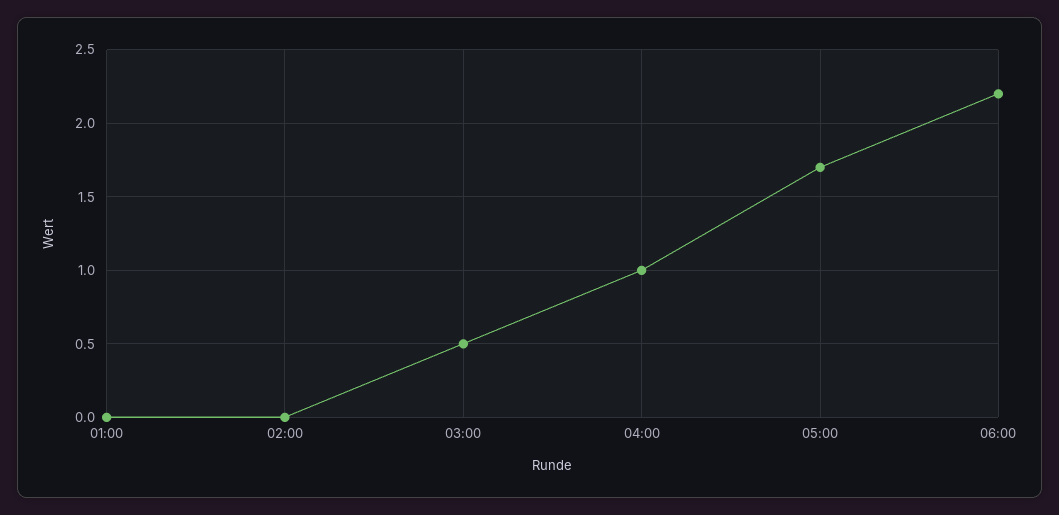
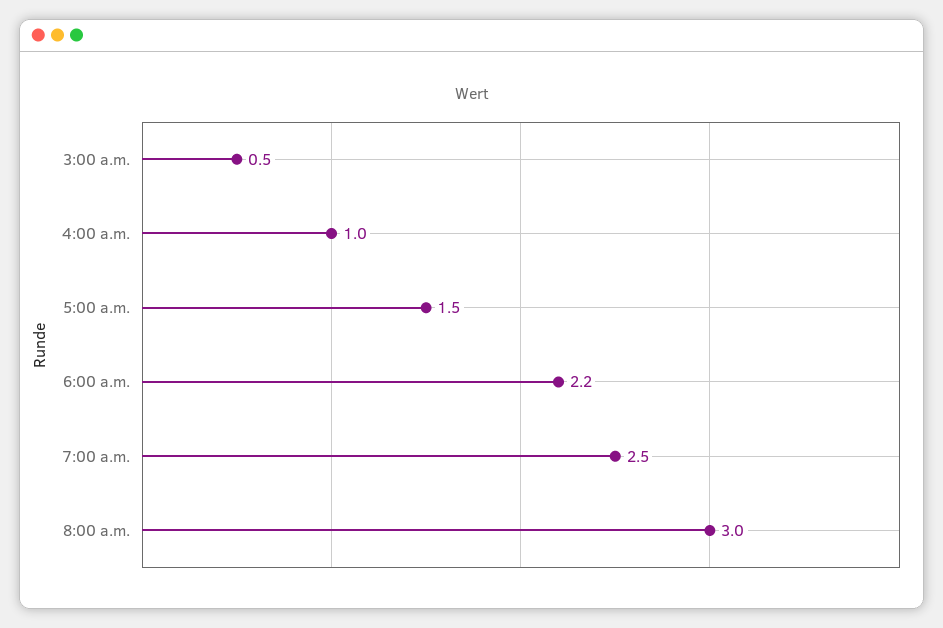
01:00: 0 -> none
02:00: 0 -> none
05:00: 1.7 -> 1.5
7:00 a.m.: none -> 2.5
8:00 a.m.: none -> 3

